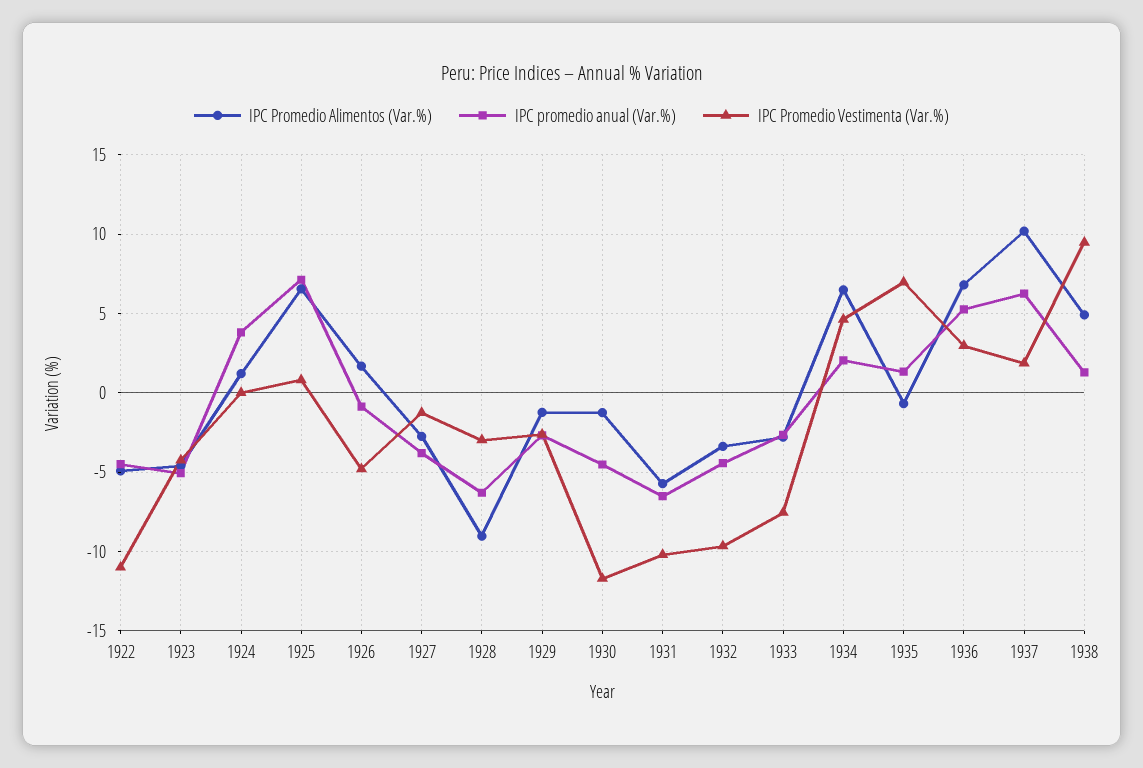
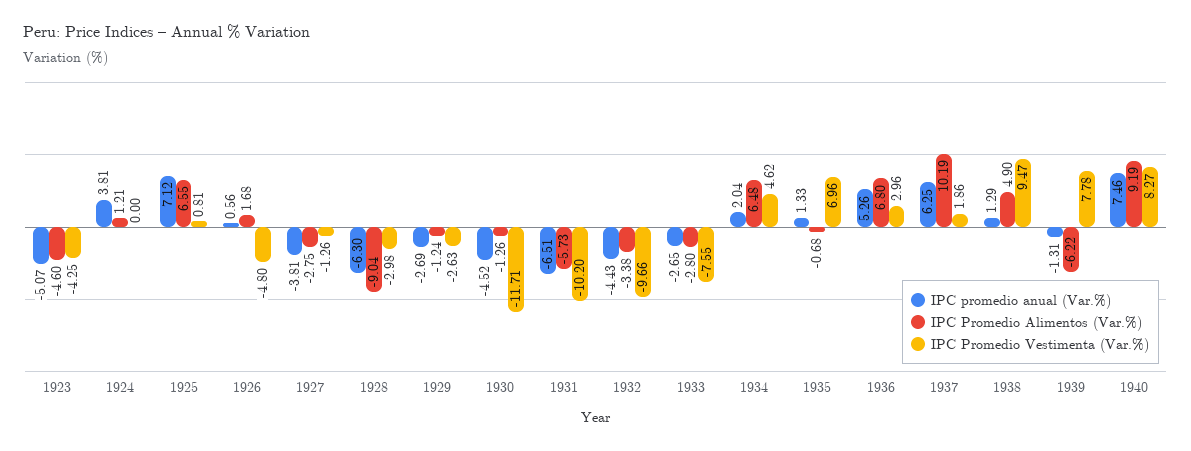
IPC Promedio Alimentos (Var.%), 1922: -5 -> none
IPC promedio anual (Var.%), 1922: -4.5 -> none
IPC Promedio Vestimenta (Var.%), 1922: -11 -> none
IPC promedio anual (Var.%), 1926: -1 -> 0.56
IPC promedio anual (Var.%), 1939: none -> -1.31
IPC Promedio Alimentos (Var.%), 1939: none -> -6.22
IPC Promedio Vestimenta (Var.%), 1939: none -> 7.78
IPC promedio anual (Var.%), 1940: none -> 7.46
IPC Promedio Alimentos (Var.%), 1940: none -> 9.19
IPC Promedio Vestimenta (Var.%), 1940: none -> 8.27

